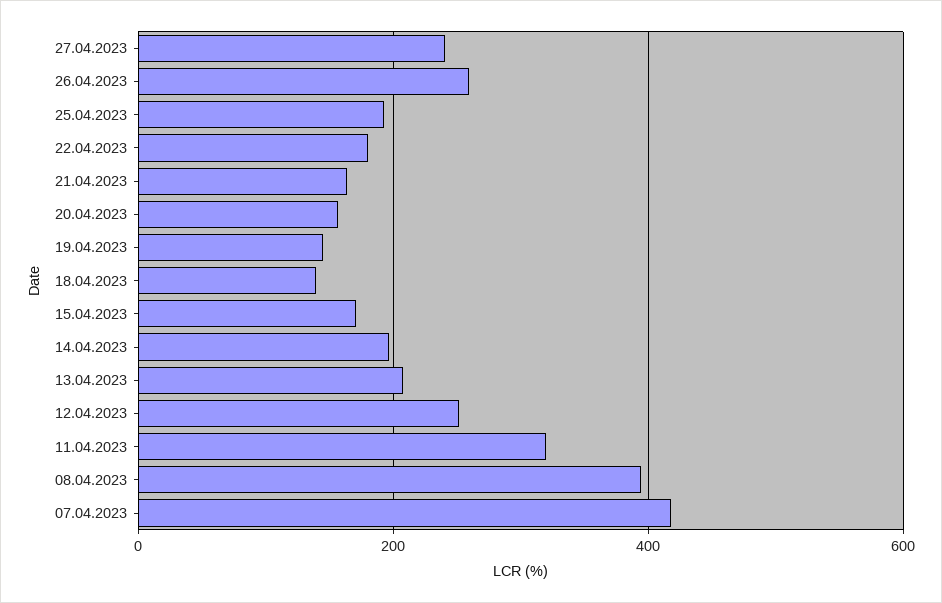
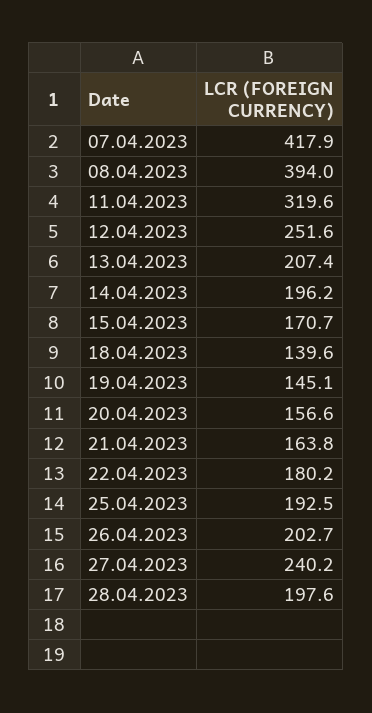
26.04.2023: 260 -> 202.7
28.04.2023: none -> 197.6

